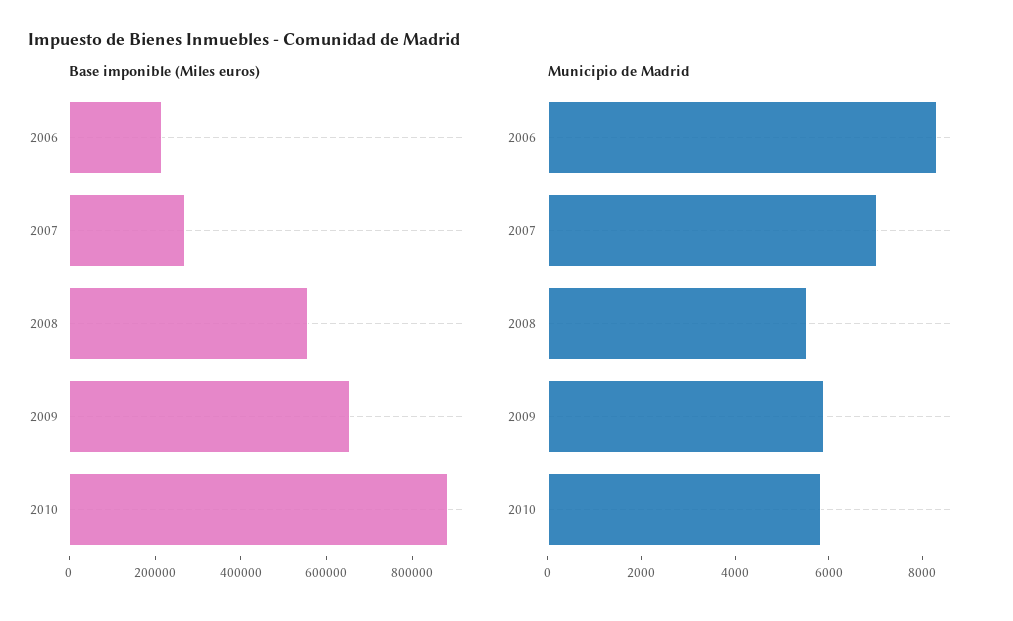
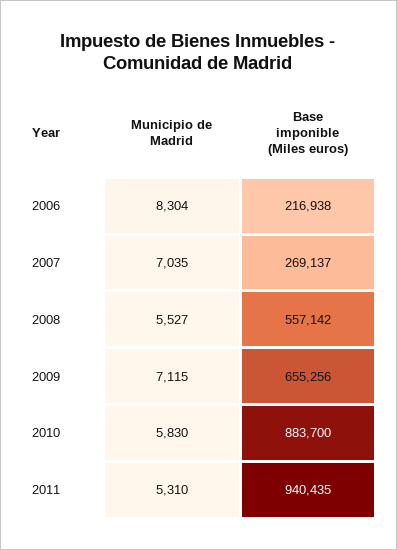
Municipio de Madrid, 2009: 6000 -> 7115
Municipio de Madrid, 2011: none -> 5310
Base imponible (Miles euros), 2011: none -> 940435

